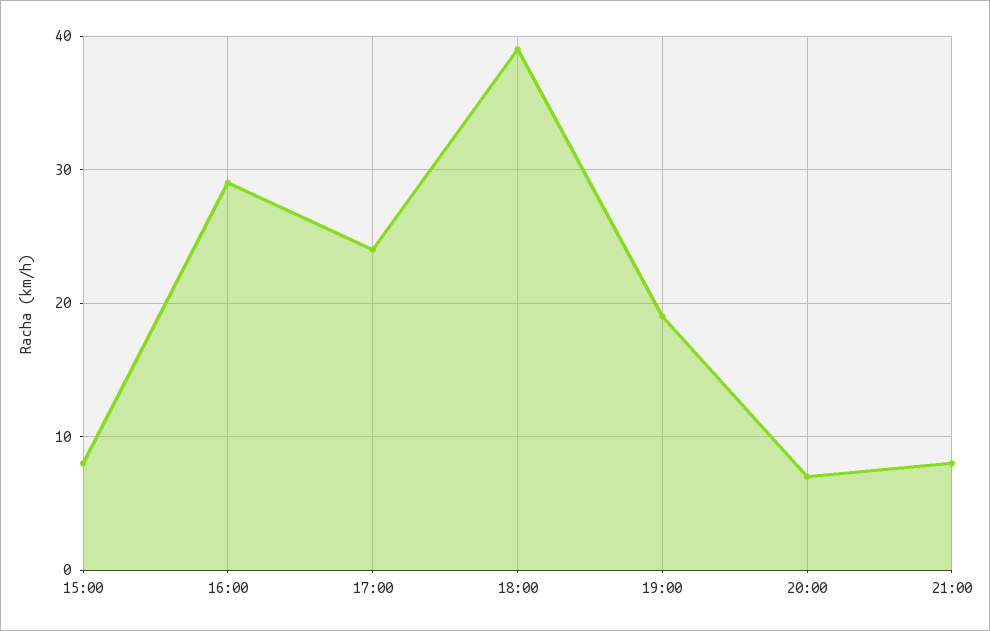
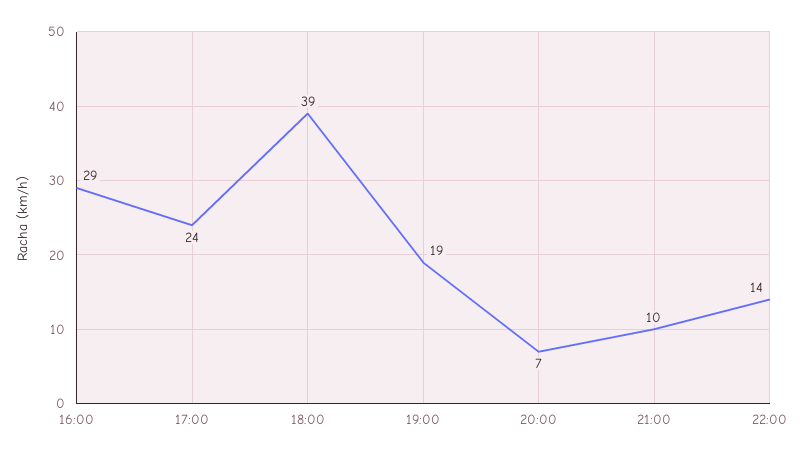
15:00: 8 -> none
21:00: 8 -> 10
22:00: none -> 14

